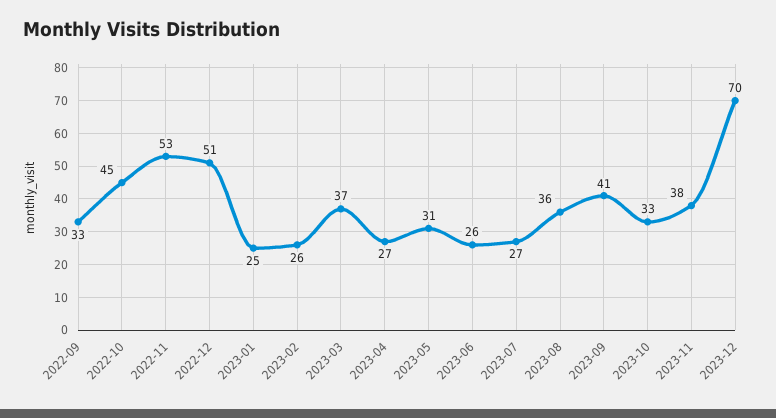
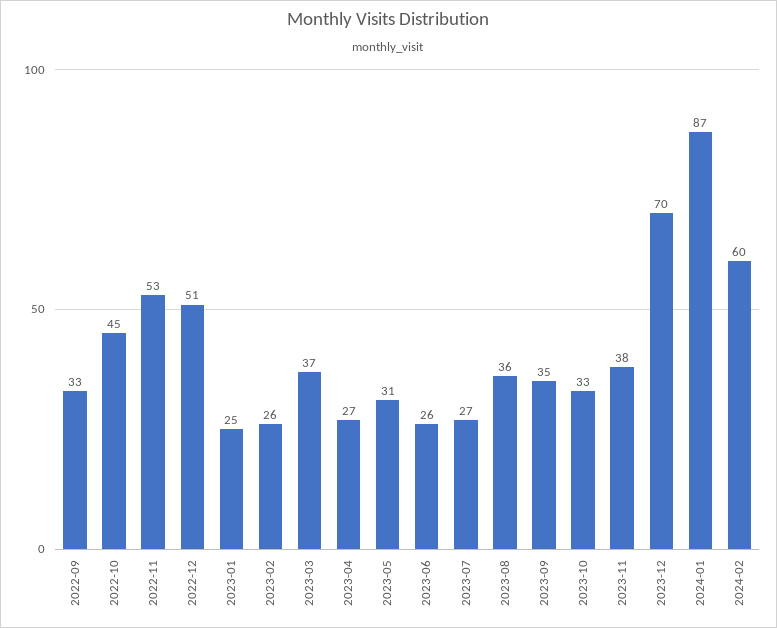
2023-09: 41 -> 35
2024-01: none -> 87
2024-02: none -> 60

